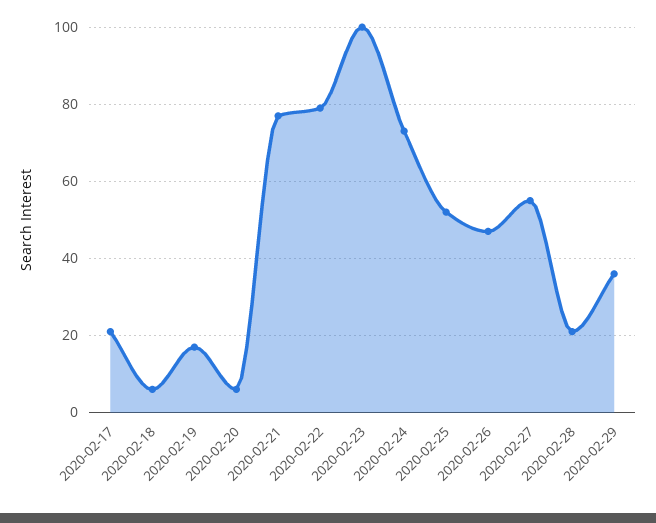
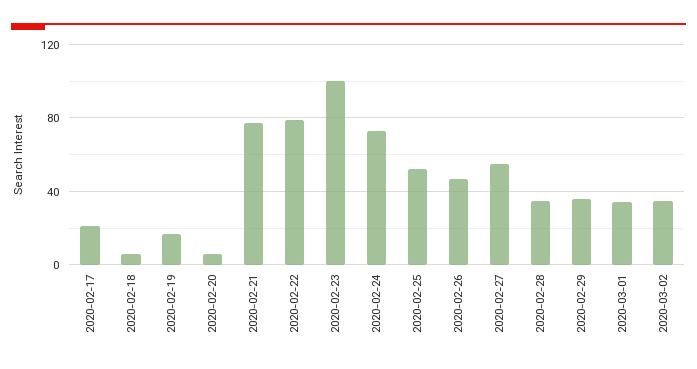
2020-02-28: 20 -> 35
2020-03-01: none -> 35
2020-03-02: none -> 35

